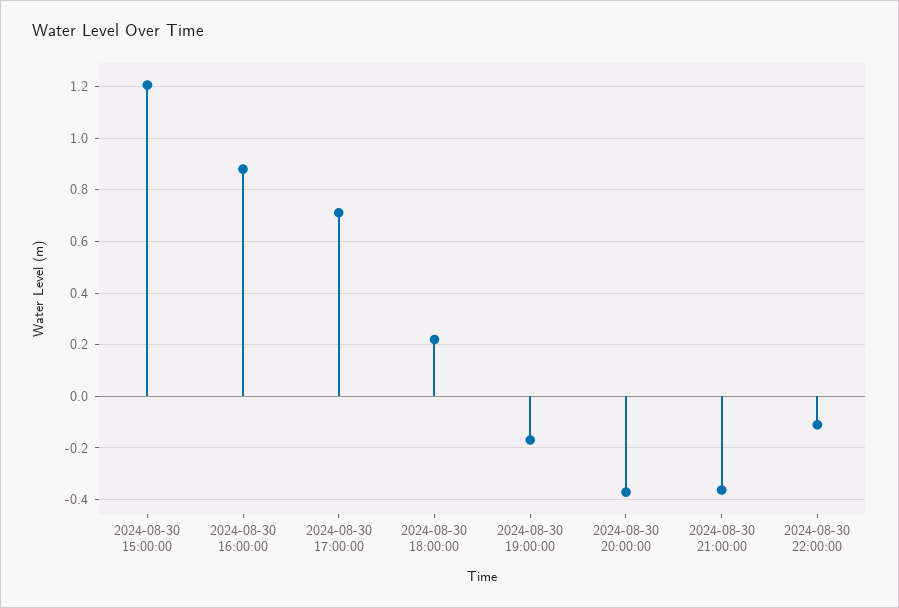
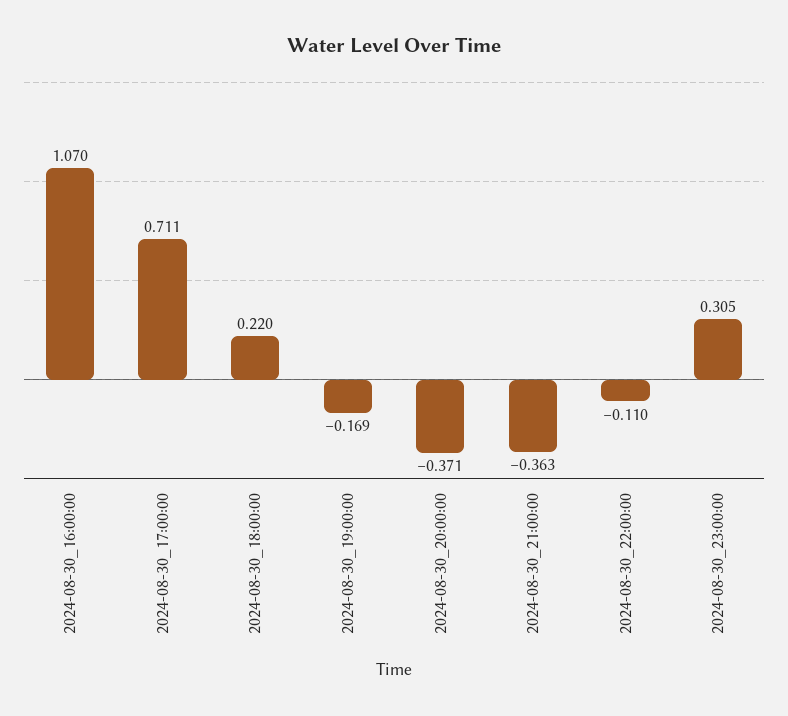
2024-08-30 15:00:00: 1.2 -> none
2024-08-30 16:00:00: 0.875 -> 1.07
2024-08-30_23:00:00: none -> 0.305

